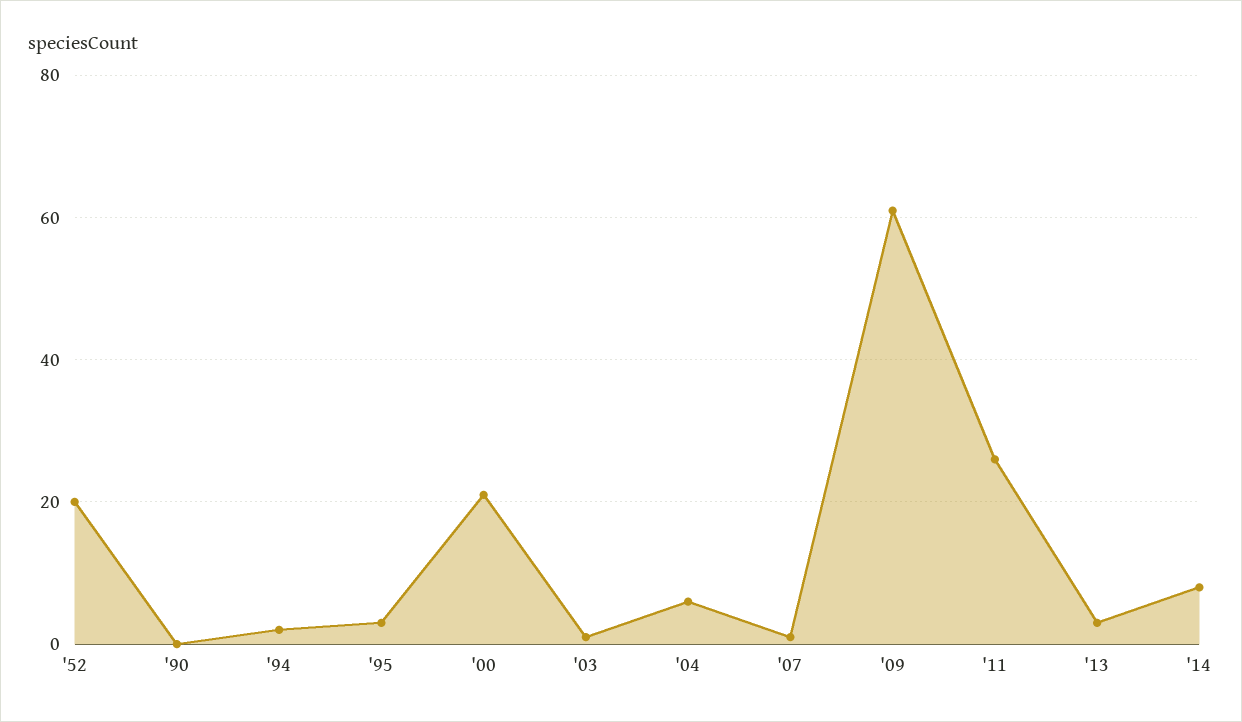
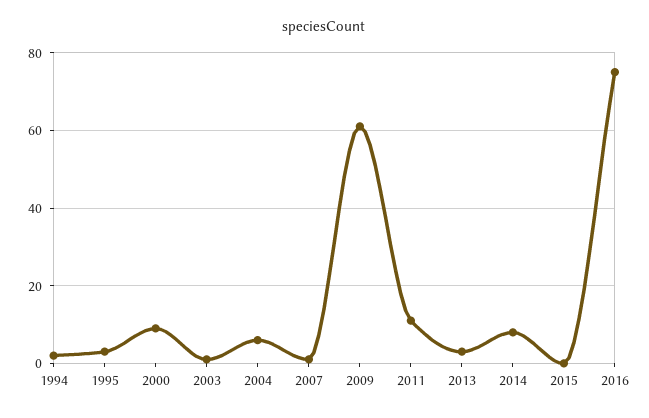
'52: 20 -> none
'90: 0 -> none
'00: 20 -> 10
'11: 25 -> 10
2015: none -> 0
2016: none -> 75

